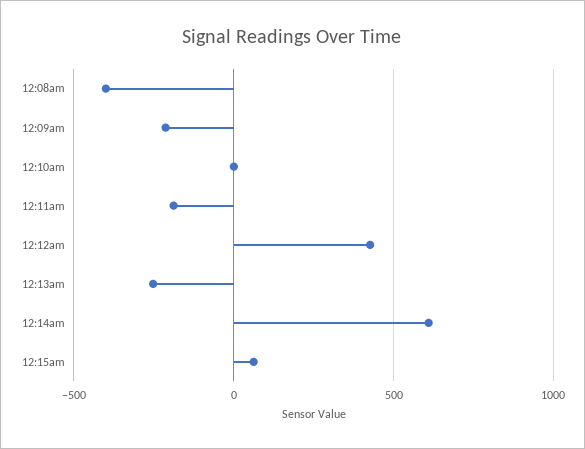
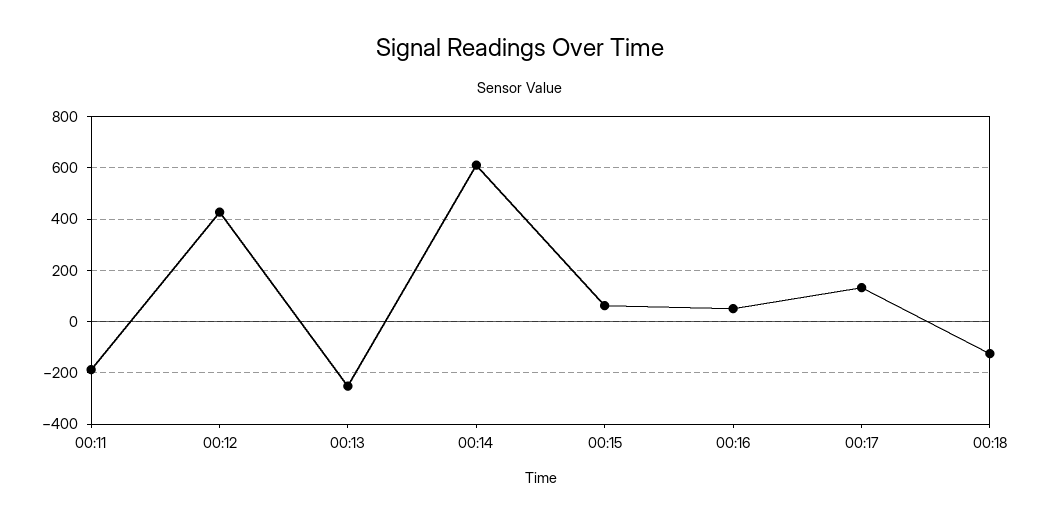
12:08am: -400 -> none
12:09am: -200 -> none
12:10am: 0 -> none
00:16: none -> 50
00:17: none -> 125
00:18: none -> -125

